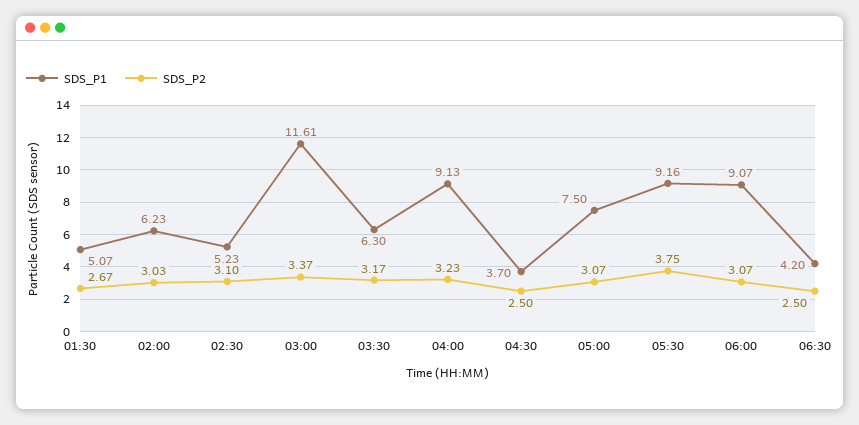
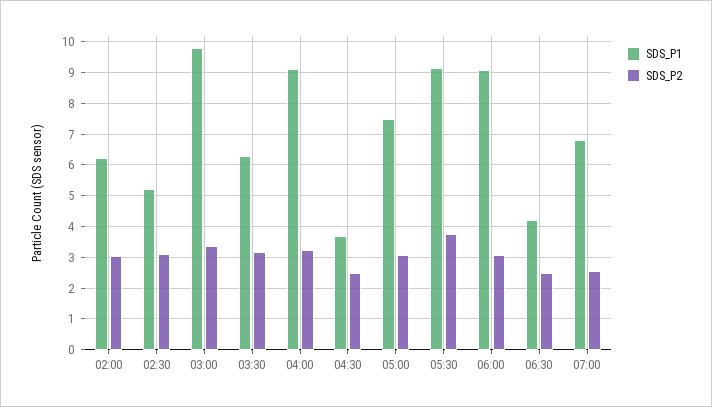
SDS_P1, 01:30: 5.07 -> none
SDS_P2, 01:30: 2.67 -> none
SDS_P1, 03:00: 11.61 -> 9.8
SDS_P1, 07:00: none -> 6.8
SDS_P2, 07:00: none -> 2.6

